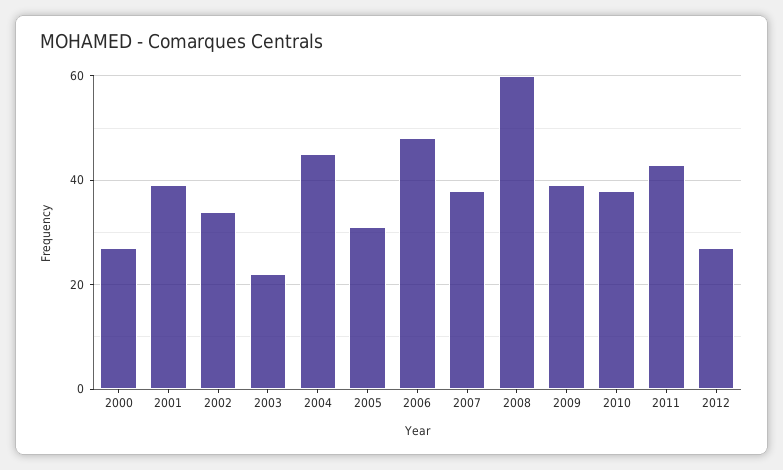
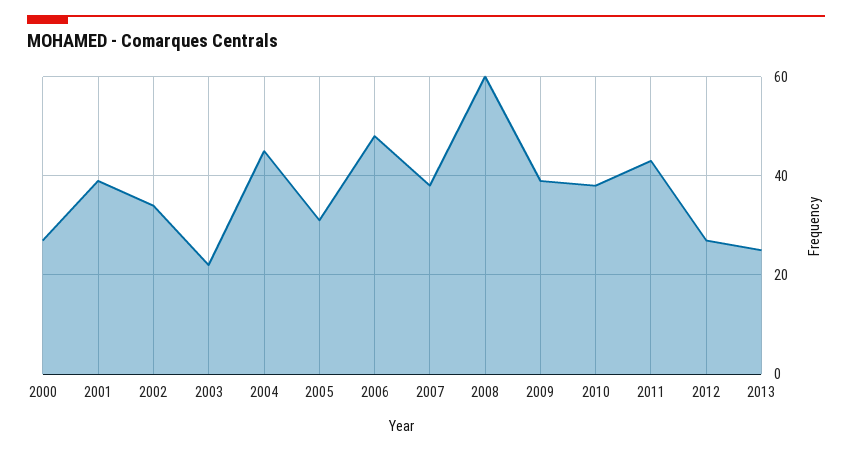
2013: none -> 25

